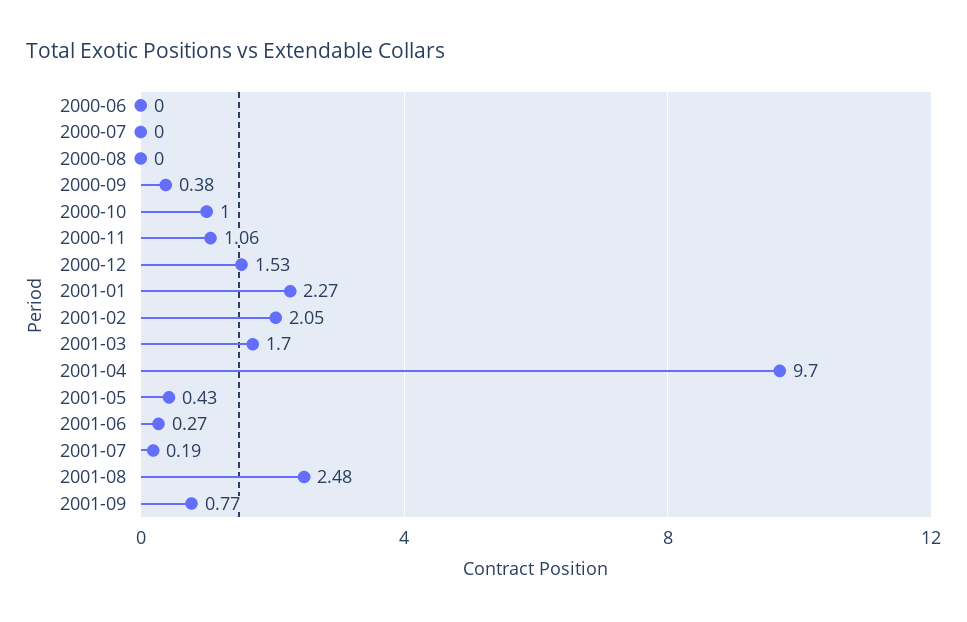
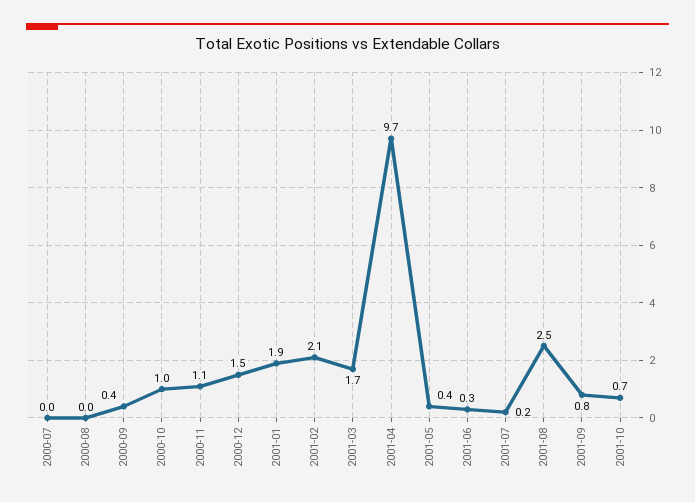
2000-06: 0 -> none
2001-01: 2.27 -> 1.9
2001-10: none -> 0.7

